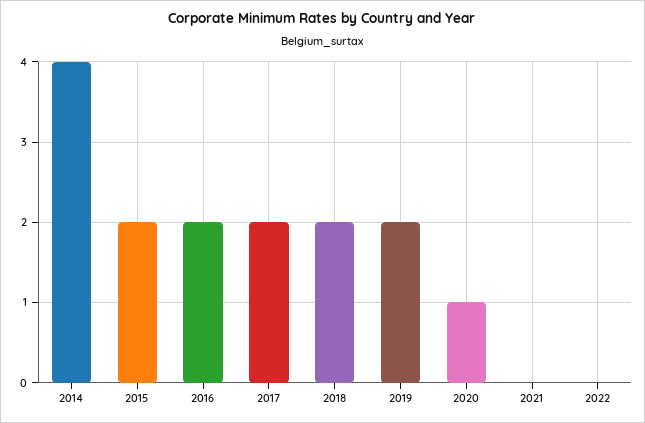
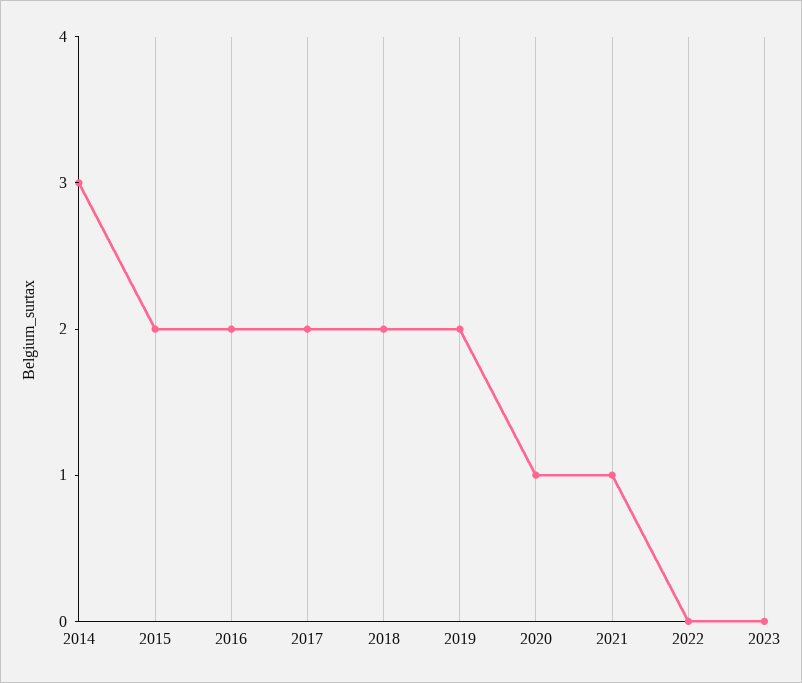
2014: 4 -> 3
2021: 0 -> 1
2023: none -> 0

